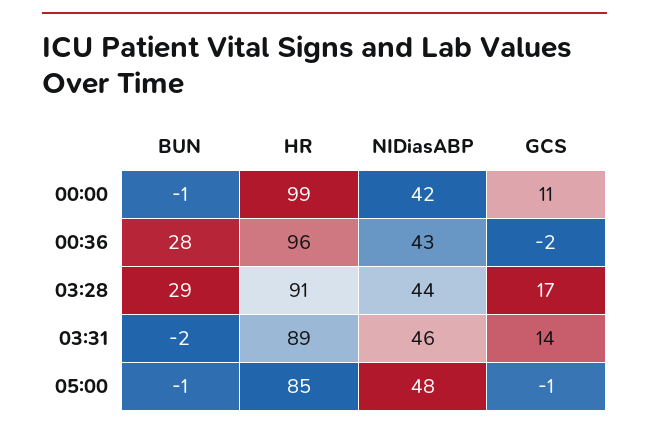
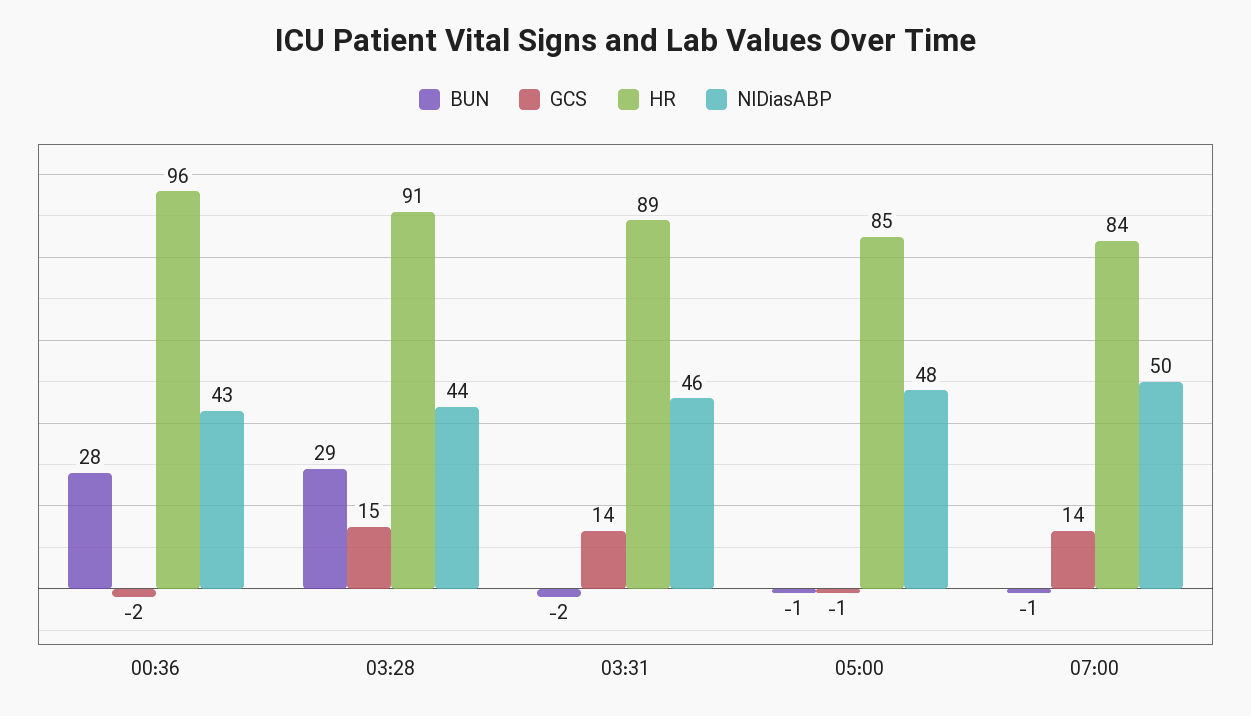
BUN, 00:00: -1 -> none
HR, 00:00: 99 -> none
NIDiasABP, 00:00: 42 -> none
GCS, 00:00: 11 -> none
GCS, 03:28: 17 -> 15
BUN, 07:00: none -> -1
GCS, 07:00: none -> 14
HR, 07:00: none -> 84
NIDiasABP, 07:00: none -> 50

